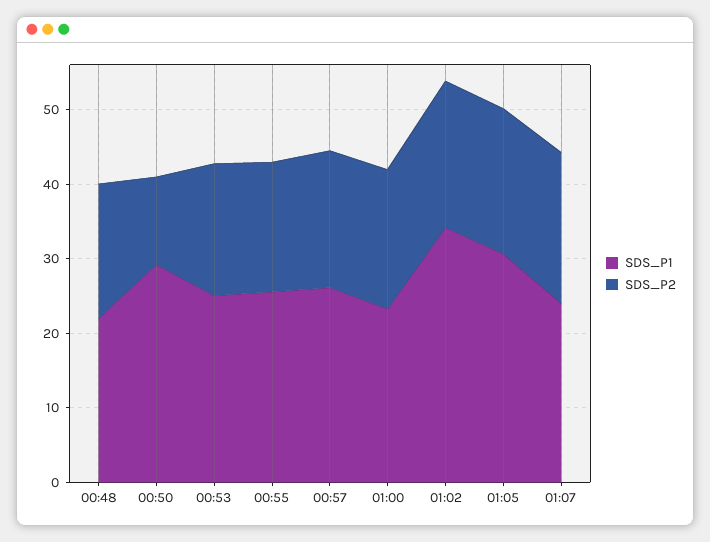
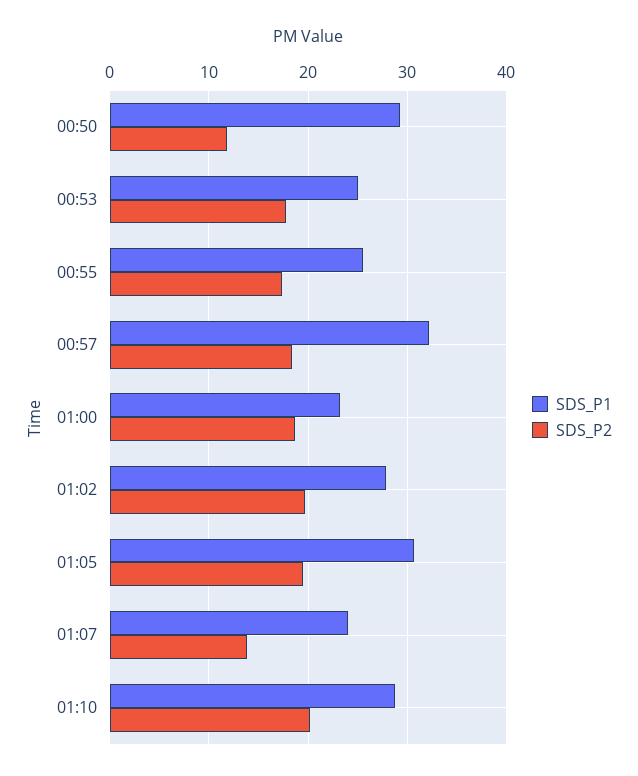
SDS_P1, 00:48: 22 -> none
SDS_P2, 00:48: 18 -> none
SDS_P1, 00:57: 26 -> 32
SDS_P1, 01:02: 34 -> 28
SDS_P2, 01:07: 20 -> 14
SDS_P1, 01:10: none -> 29
SDS_P2, 01:10: none -> 20

